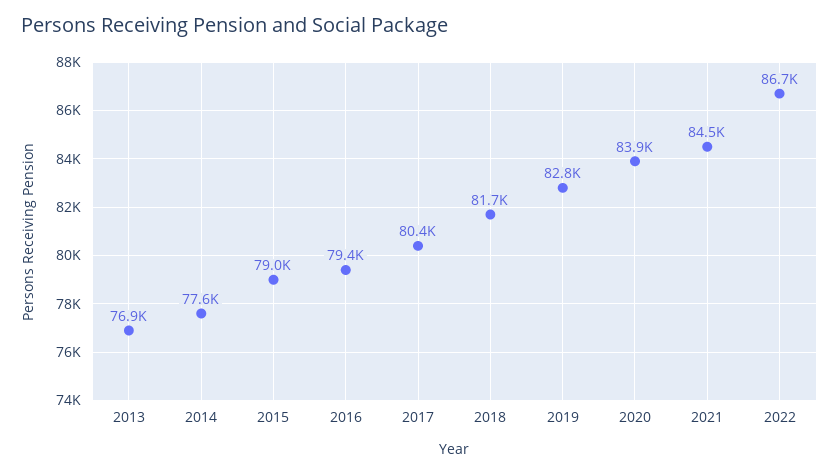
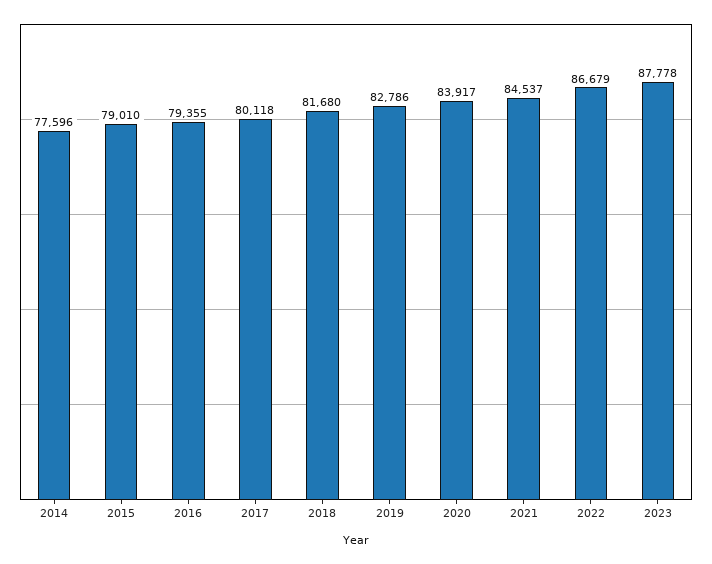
2013: 76900 -> none
2017: 80400 -> 80118
2023: none -> 87778

